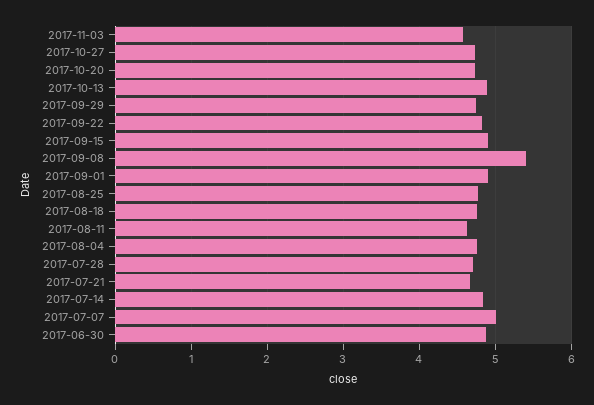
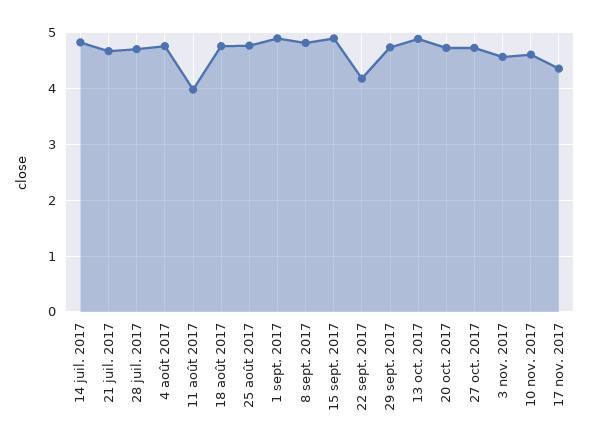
2017-09-22: 4.8 -> 4.2
2017-09-08: 5.4 -> 4.8
2017-08-11: 4.6 -> 4
2017-07-07: 5 -> none
2017-06-30: 4.9 -> none
10 nov. 2017: none -> 4.6
17 nov. 2017: none -> 4.4

